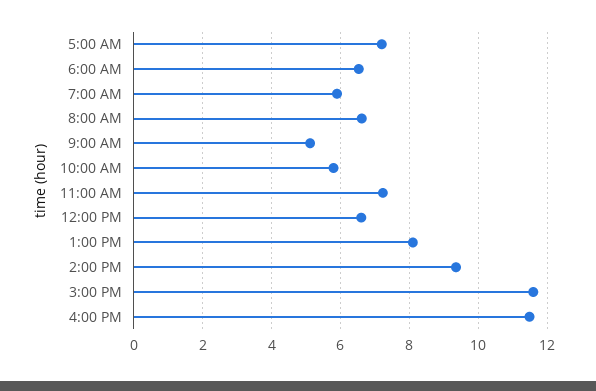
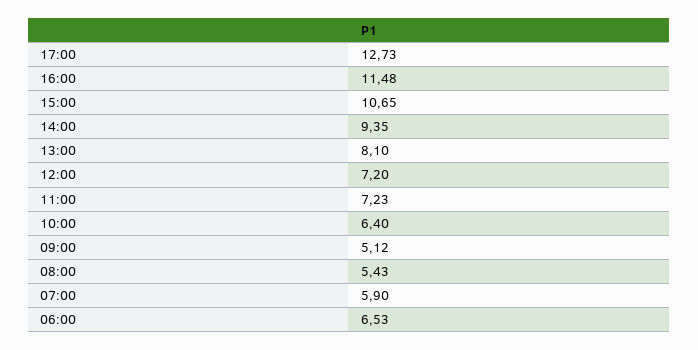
5:00 AM: 7.2 -> none
8:00 AM: 6.6 -> 5.43
10:00 AM: 5.8 -> 6.4
12:00 PM: 6.6 -> 7.2
3:00 PM: 11.6 -> 10.65
17:00: none -> 12.73

